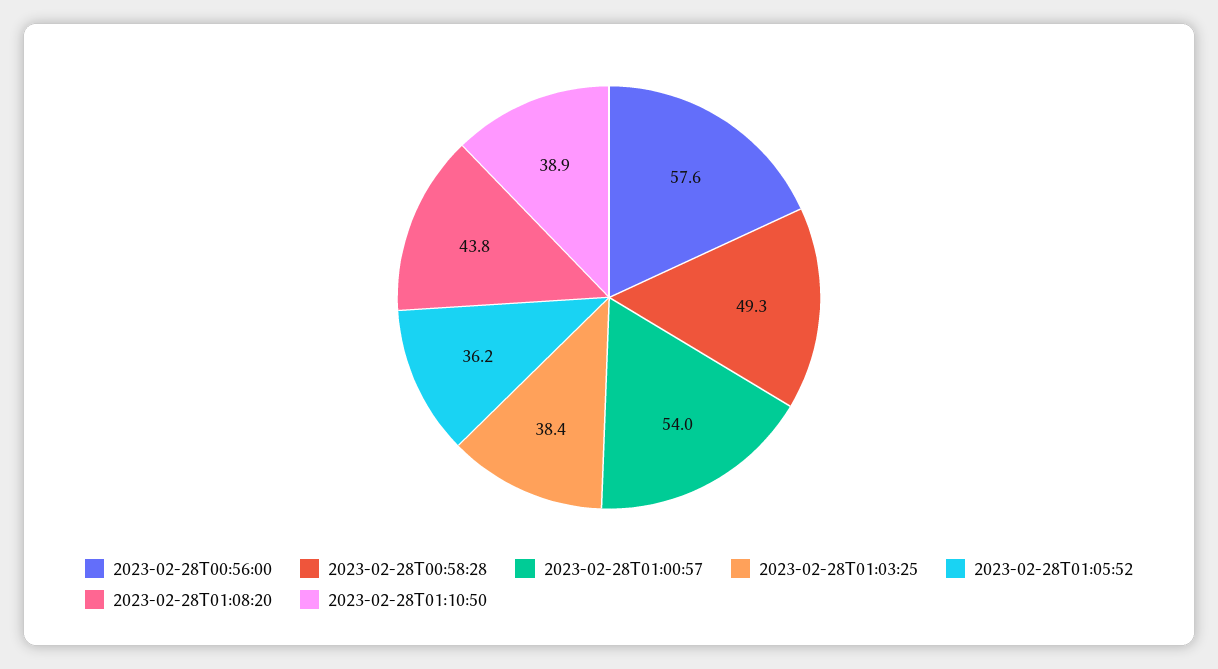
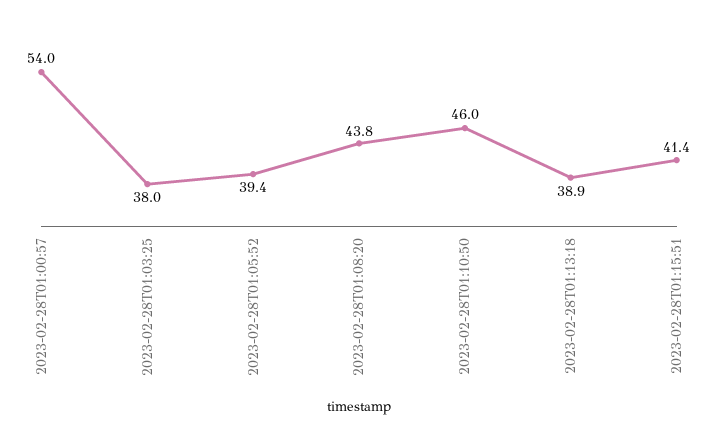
2023-02-28T00:56:00: 57.6 -> none
2023-02-28T00:58:28: 49.3 -> none
2023-02-28T01:03:25: 38.4 -> 38
2023-02-28T01:05:52: 36.2 -> 39.4
2023-02-28T01:10:50: 38.9 -> 46
2023-02-28T01:13:18: none -> 38.9
2023-02-28T01:15:51: none -> 41.4

